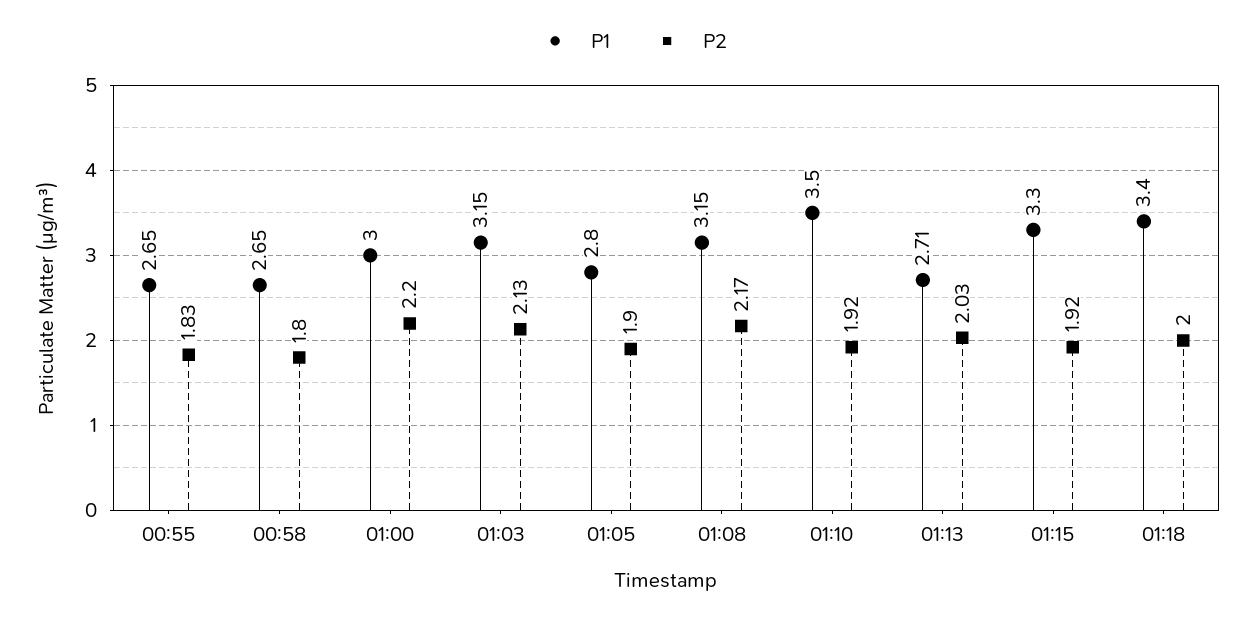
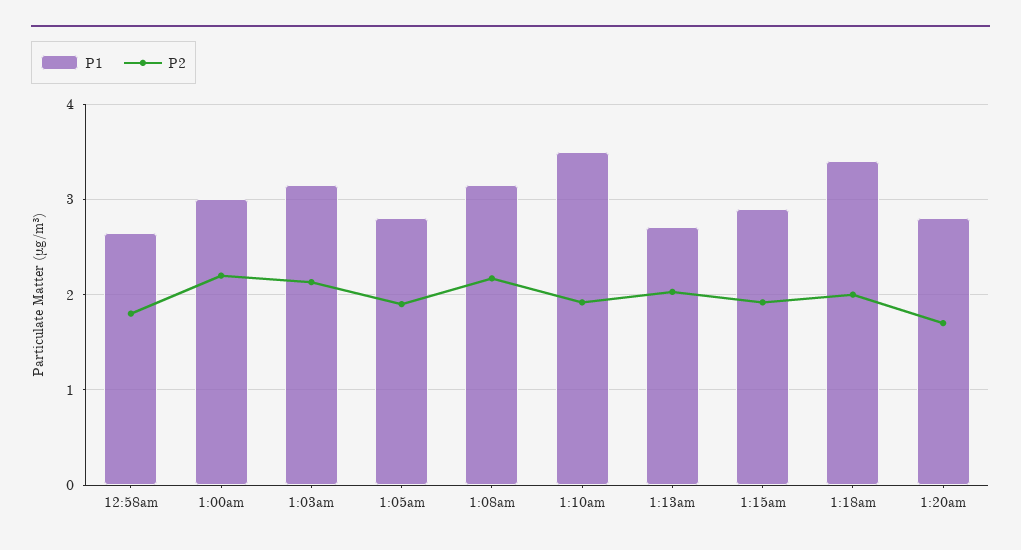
P1, 00:55: 2.65 -> none
P2, 00:55: 1.83 -> none
P1, 01:15: 3.3 -> 2.9
P1, 1:20am: none -> 2.8
P2, 1:20am: none -> 1.7

